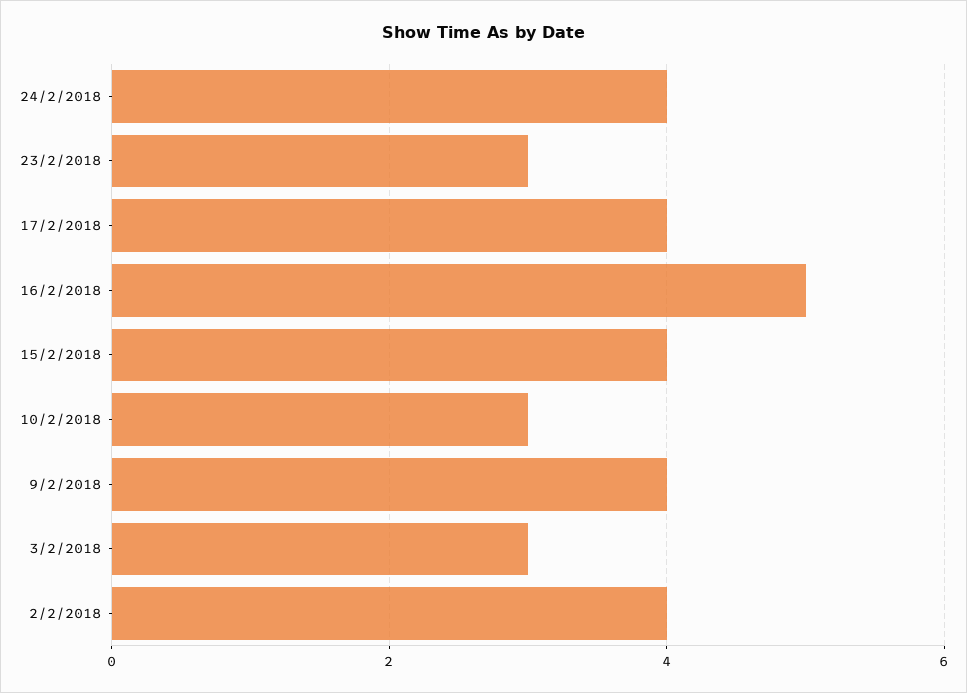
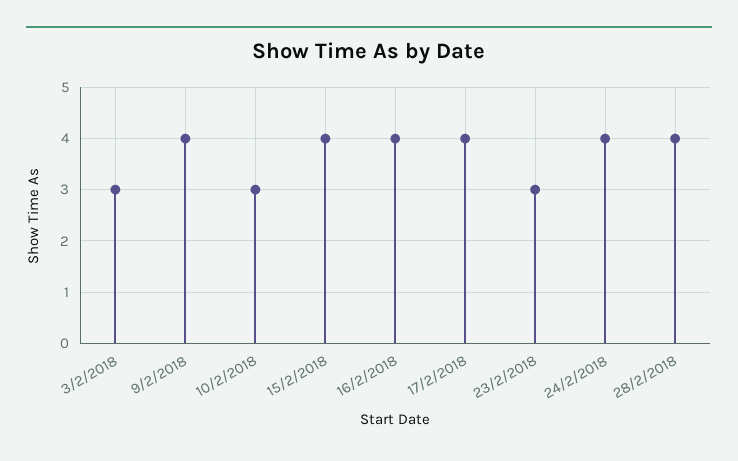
16/2/2018: 5 -> 4
2/2/2018: 4 -> none
28/2/2018: none -> 4

